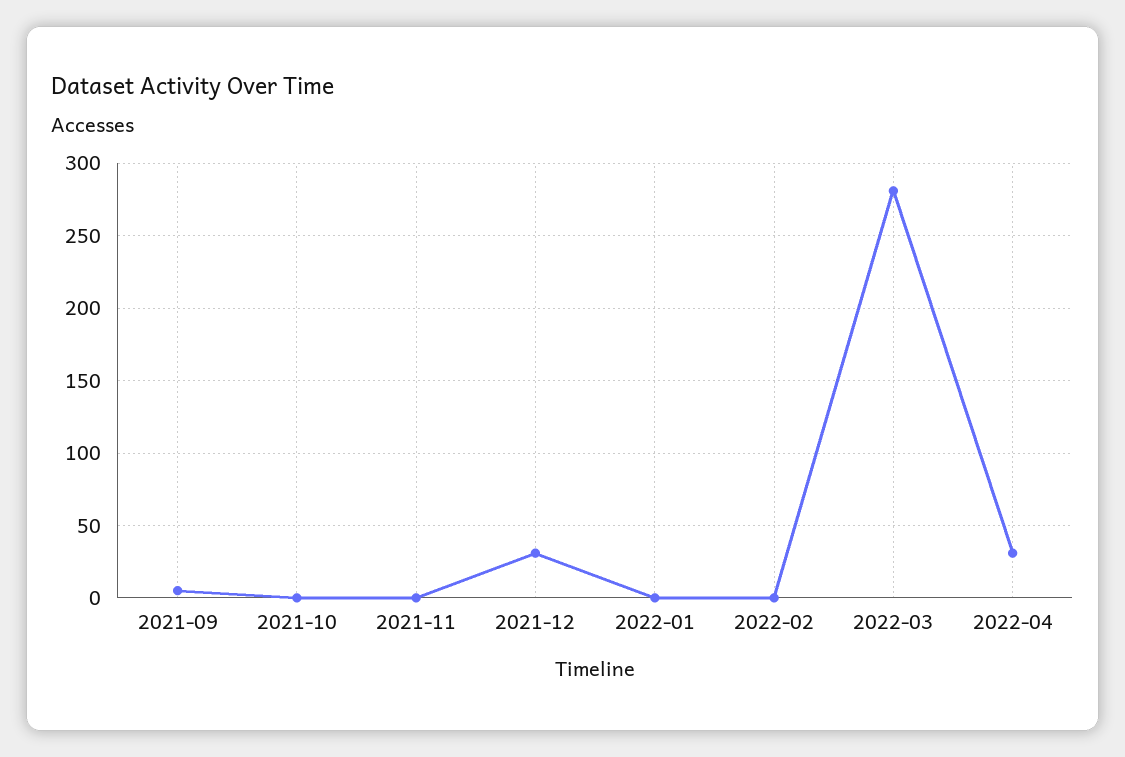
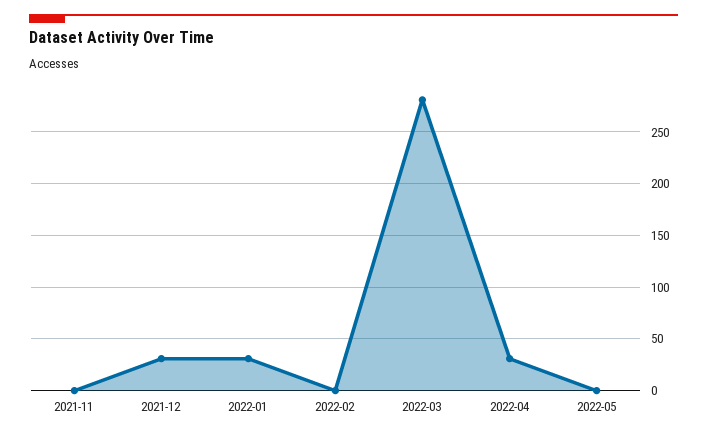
2021-09: 5 -> none
2021-10: 0 -> none
2022-01: 0 -> 30
2022-05: none -> 0

